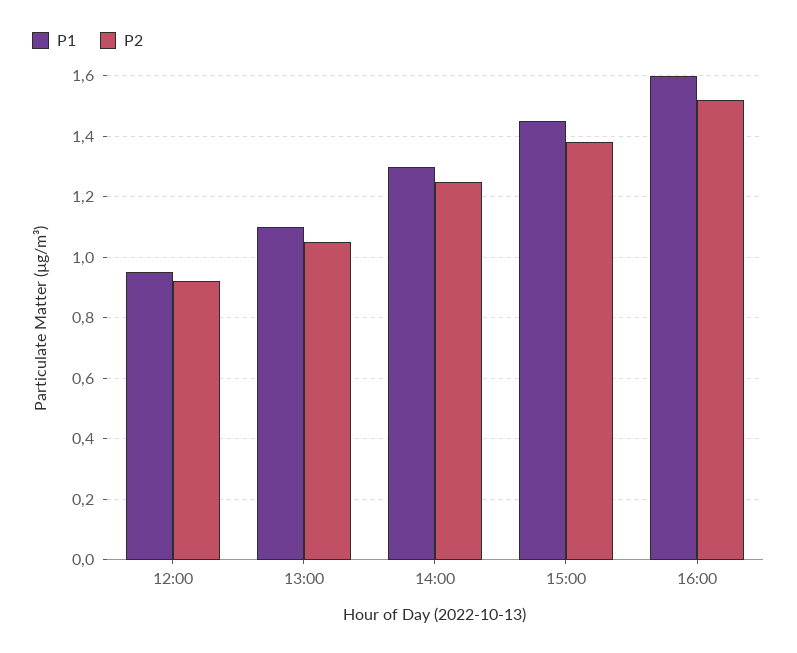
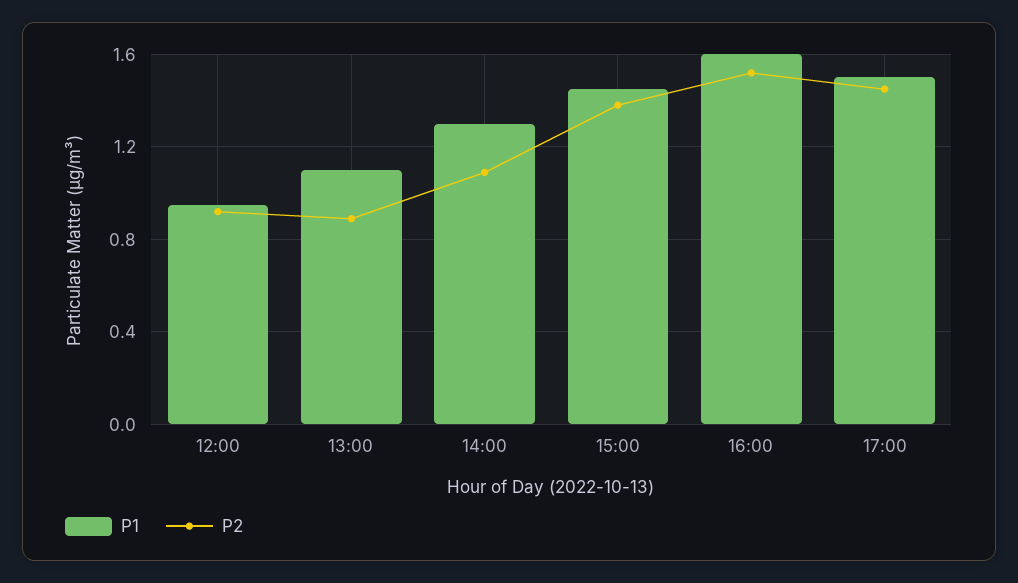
P2, 13:00: 1.05 -> 0.9
P2, 14:00: 1.25 -> 1.1
P1, 17:00: none -> 1.5
P2, 17:00: none -> 1.45

